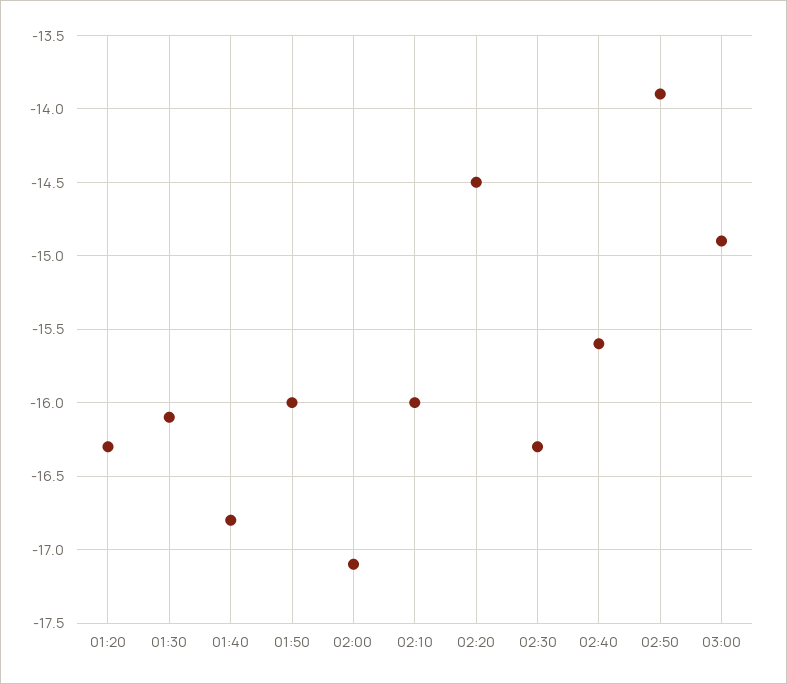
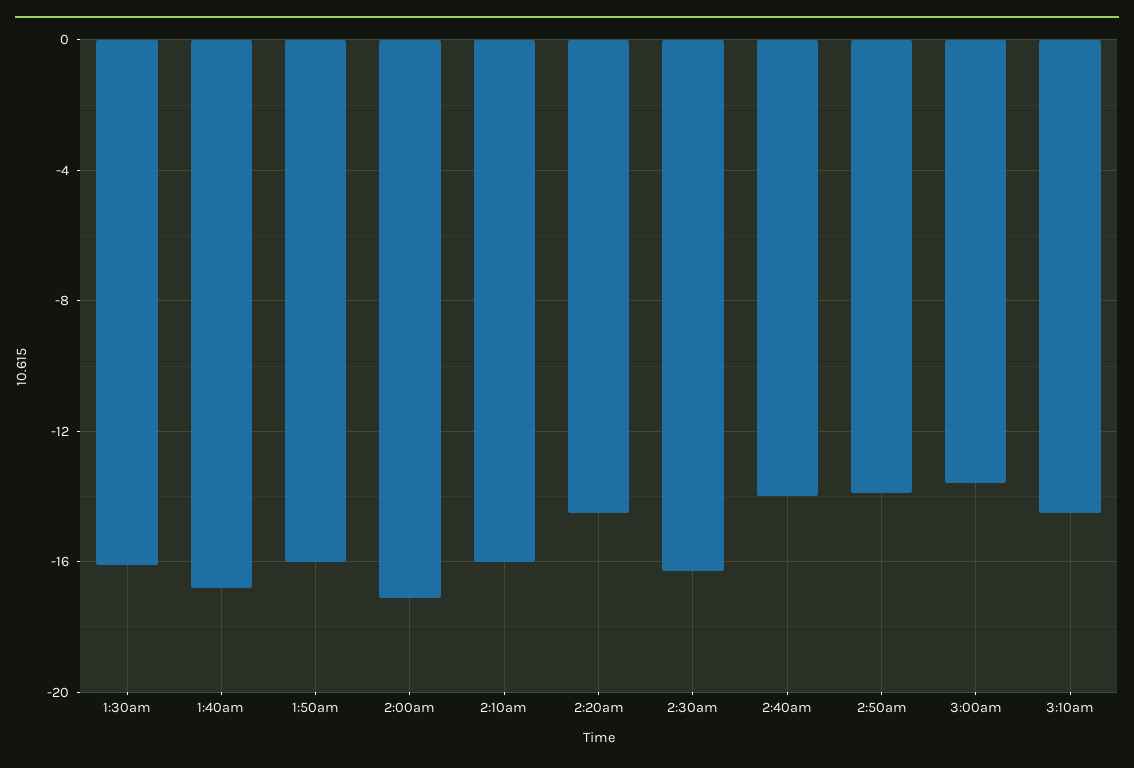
01:20: -16.3 -> none
02:40: -15.6 -> -14
03:00: -14.9 -> -13.5
3:10am: none -> -14.5

